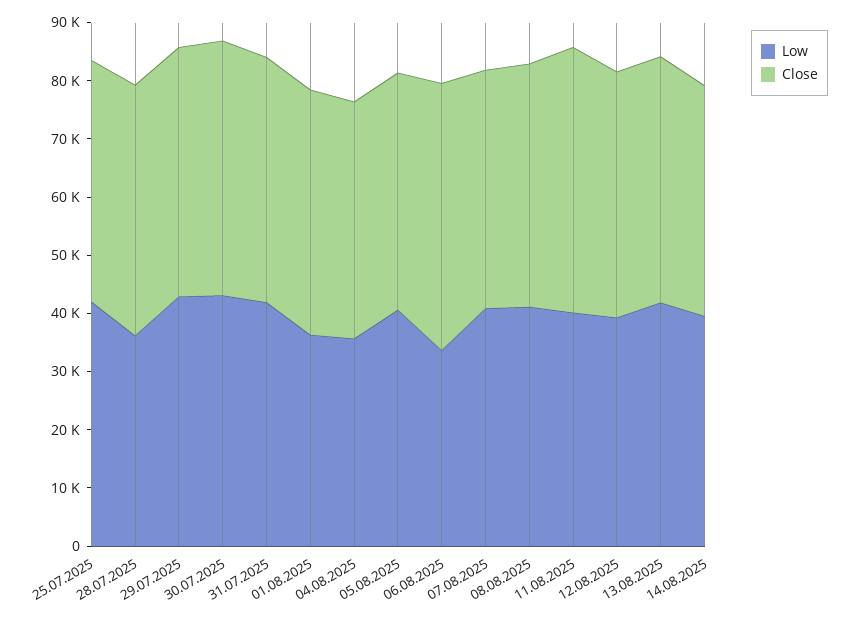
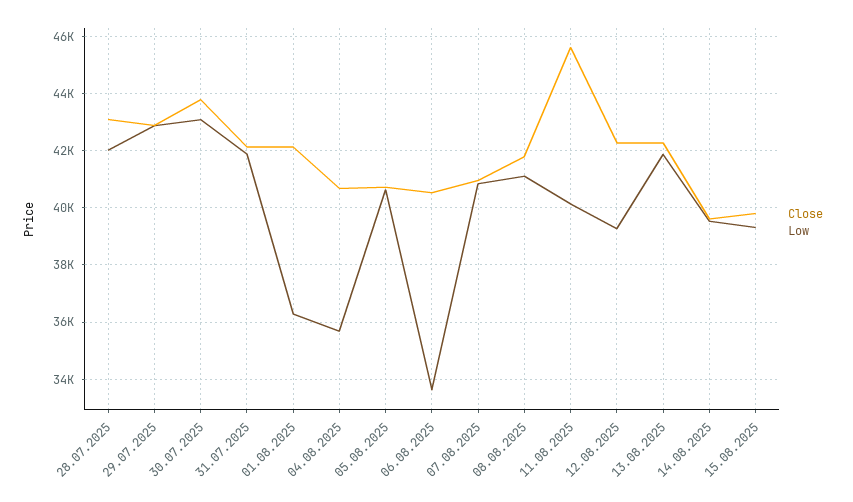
Low, 25.07.2025: 42000 -> none
Close, 25.07.2025: 42000 -> none
Low, 28.07.2025: 36000 -> 42000
Close, 06.08.2025: 46000 -> 40500
Close, 15.08.2025: none -> 39750
Low, 15.08.2025: none -> 39250

